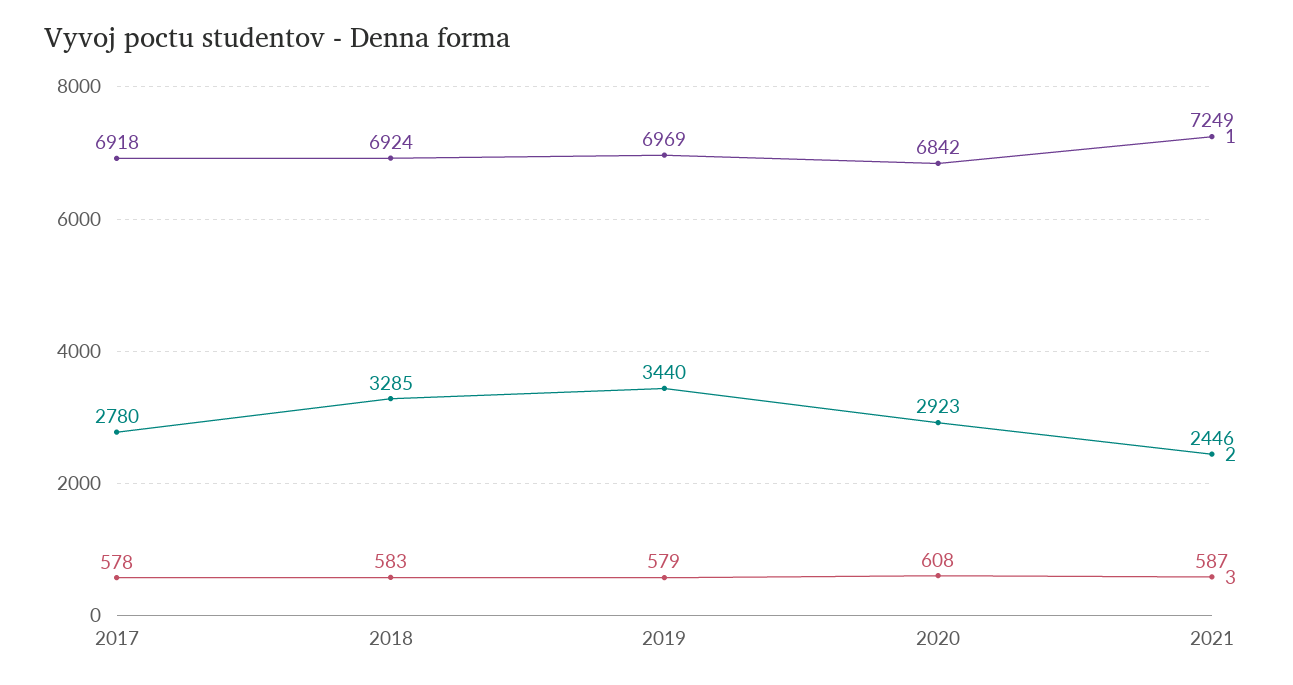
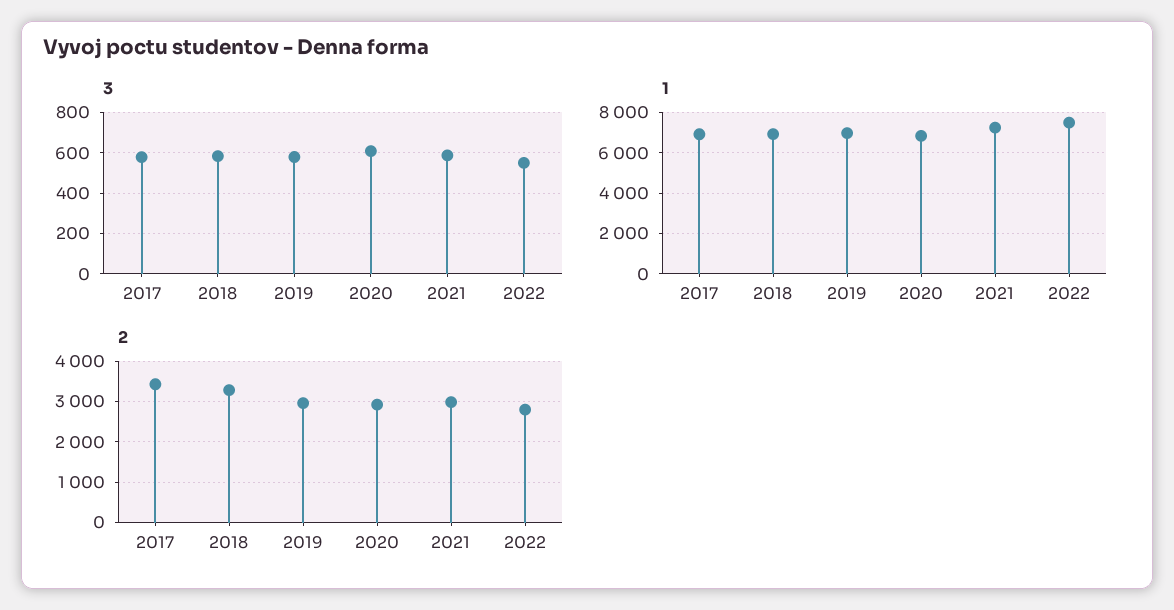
2, 2017: 2780 -> 3400
2, 2019: 3440 -> 3000
2, 2021: 2446 -> 3000
3, 2022: none -> 550
1, 2022: none -> 7500
2, 2022: none -> 2800

